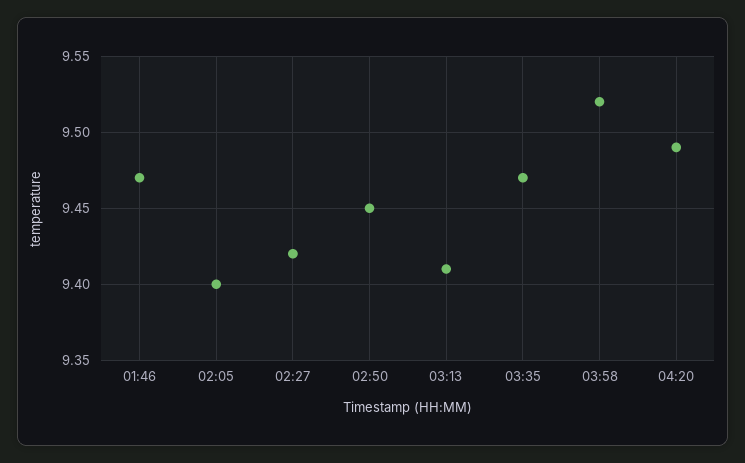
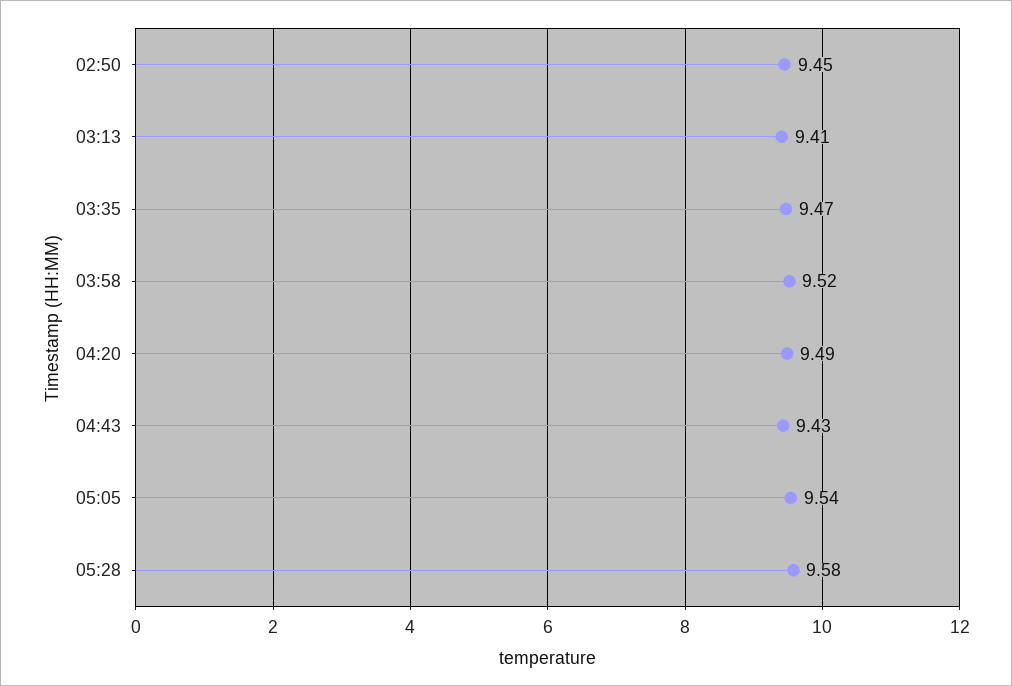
01:46: 9.47 -> none
02:05: 9.4 -> none
02:27: 9.42 -> none
04:43: none -> 9.43
05:05: none -> 9.54
05:28: none -> 9.58

